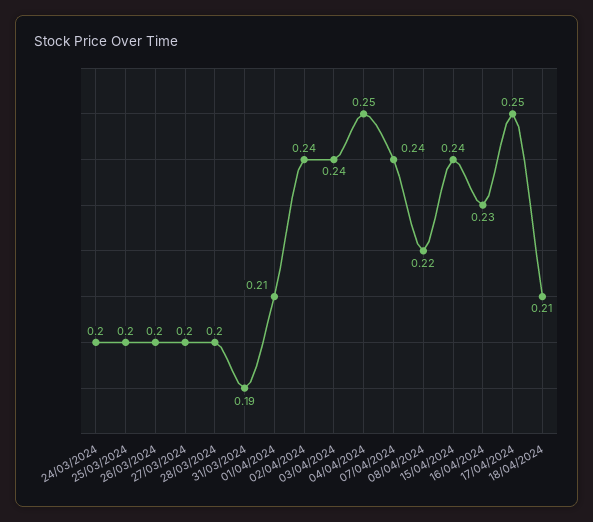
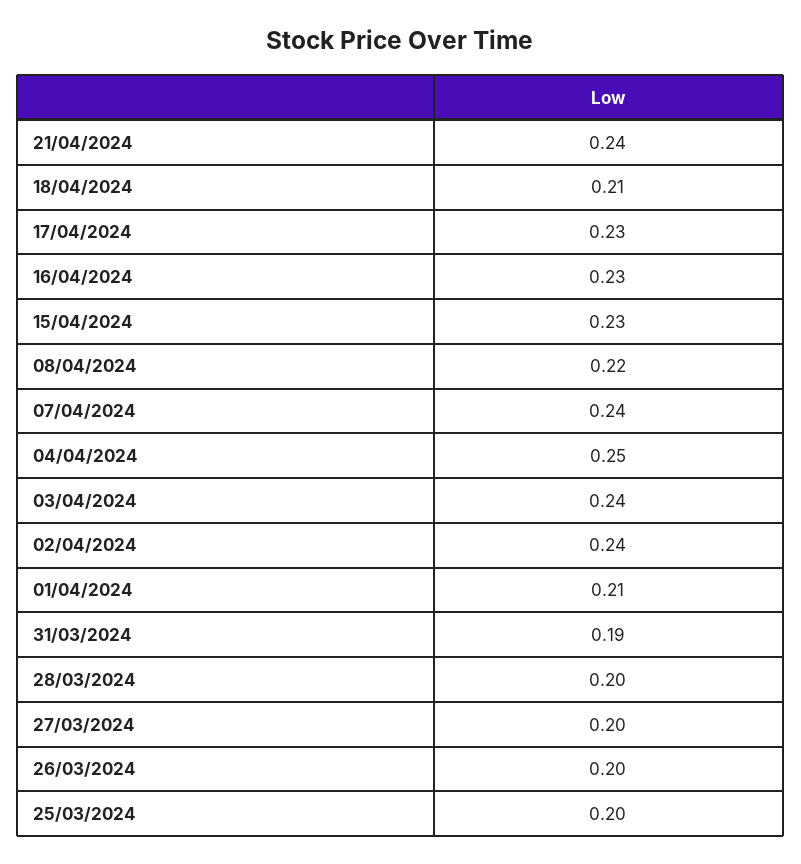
24/03/2024: 0.2 -> none
15/04/2024: 0.24 -> 0.23
17/04/2024: 0.25 -> 0.23
21/04/2024: none -> 0.24

